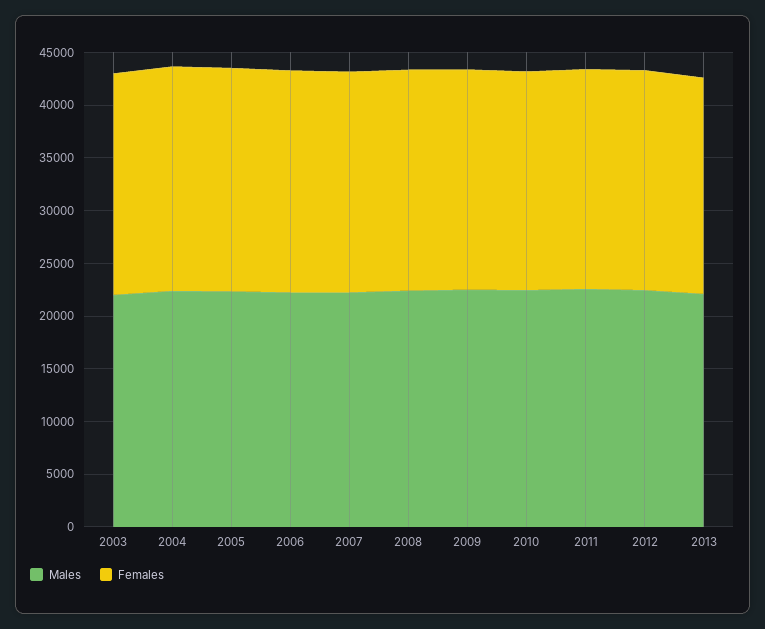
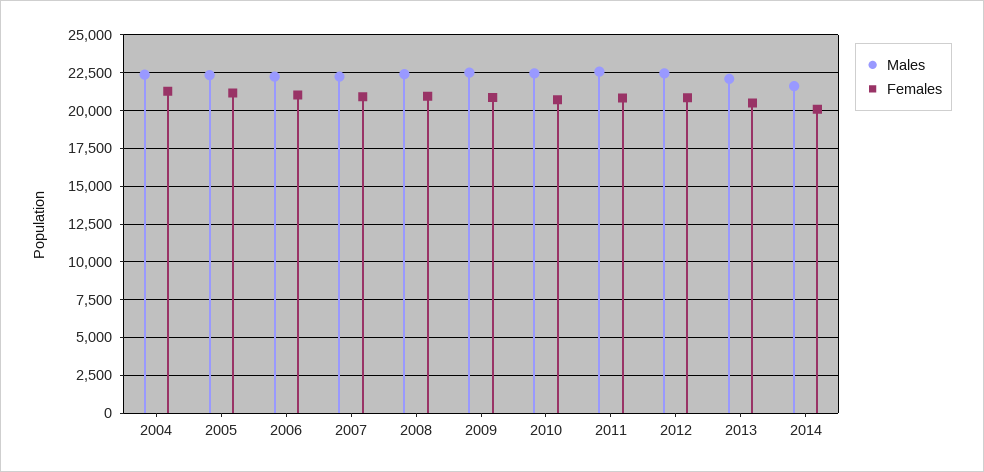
Males, 2003: 22000 -> none
Females, 2003: 21000 -> none
Males, 2014: none -> 21500
Females, 2014: none -> 20000

